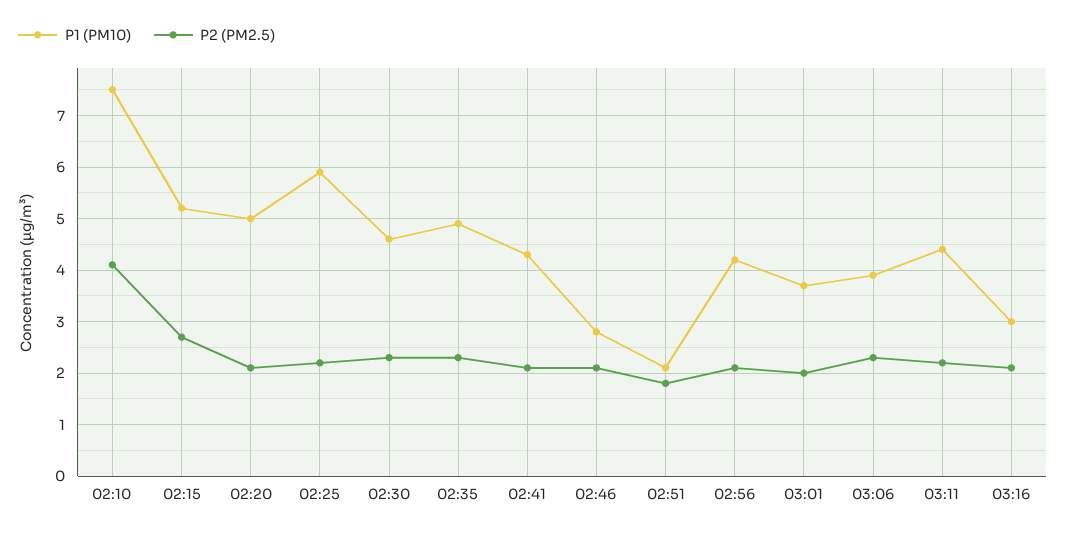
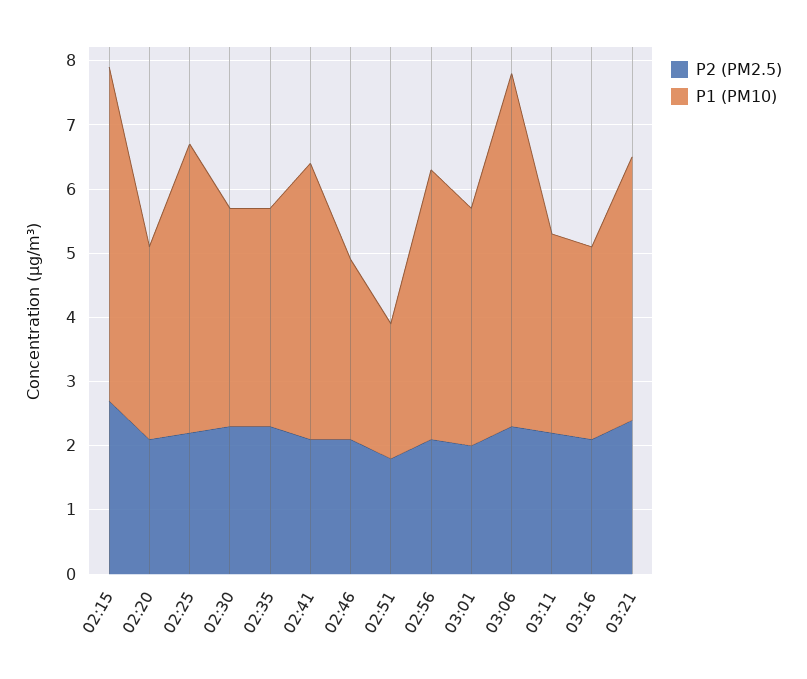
P1 (PM10), 02:10: 7.5 -> none
P2 (PM2.5), 02:10: 4 -> none
P1 (PM10), 02:20: 5 -> 3
P1 (PM10), 02:25: 6 -> 4.5
P1 (PM10), 02:30: 4.5 -> 3.5
P1 (PM10), 02:35: 5 -> 3.5
P1 (PM10), 03:06: 4 -> 5.5
P1 (PM10), 03:11: 4.5 -> 3
P2 (PM2.5), 03:21: none -> 2.5
P1 (PM10), 03:21: none -> 4

